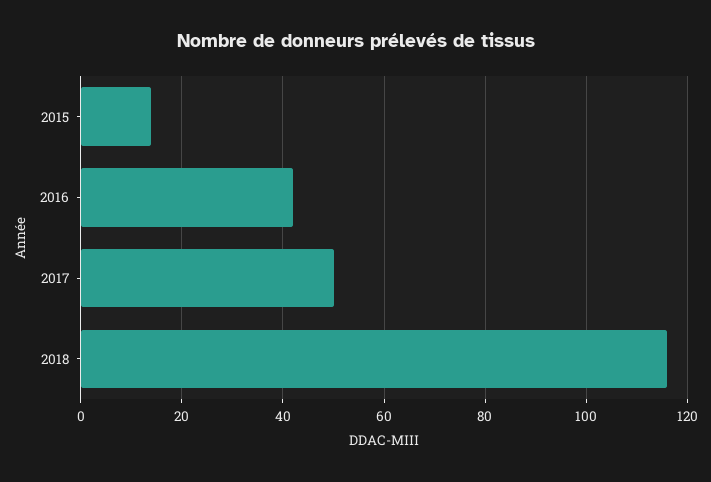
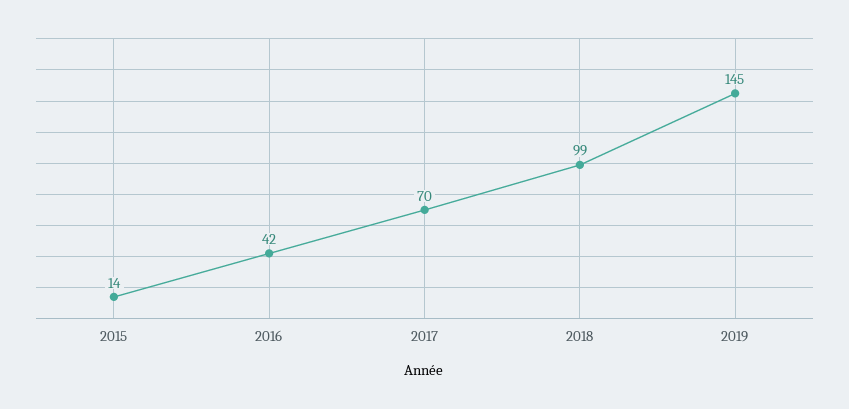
2017: 50 -> 70
2018: 115 -> 99
2019: none -> 145

